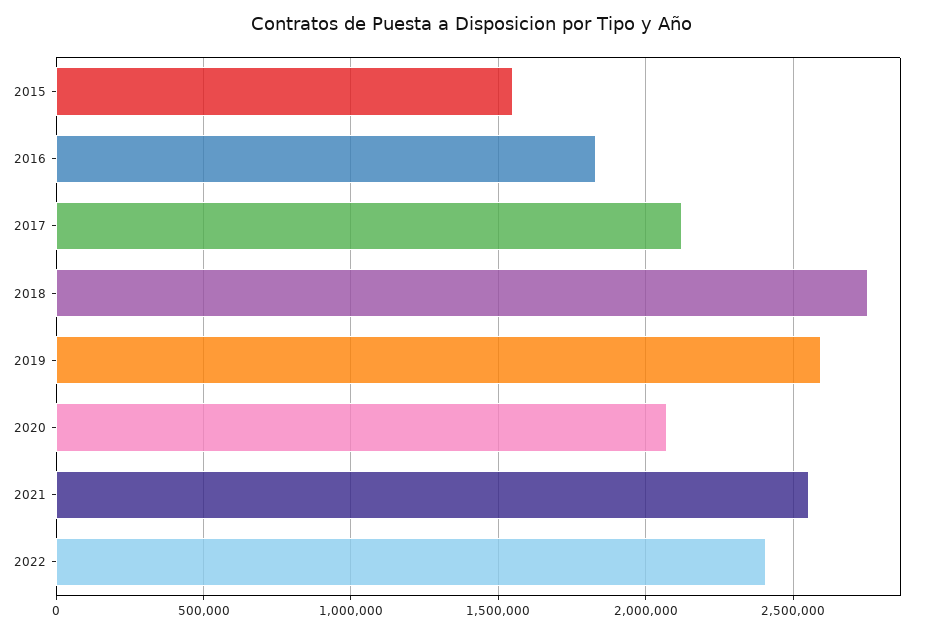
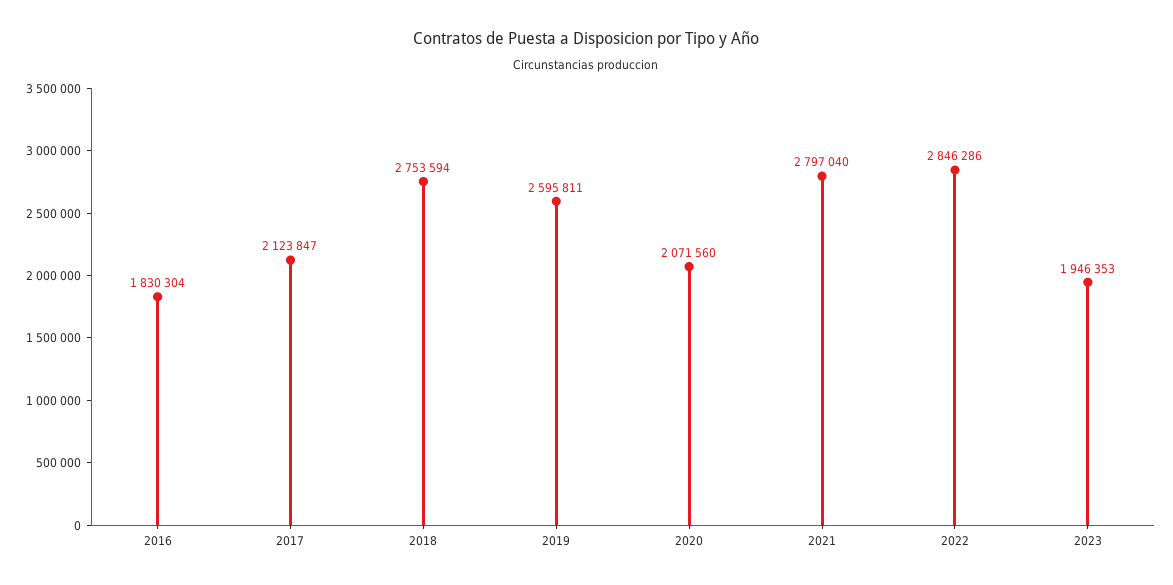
2015: 1550000 -> none
2021: 2550000 -> 2797040
2022: 2400000 -> 2846286
2023: none -> 1946353

